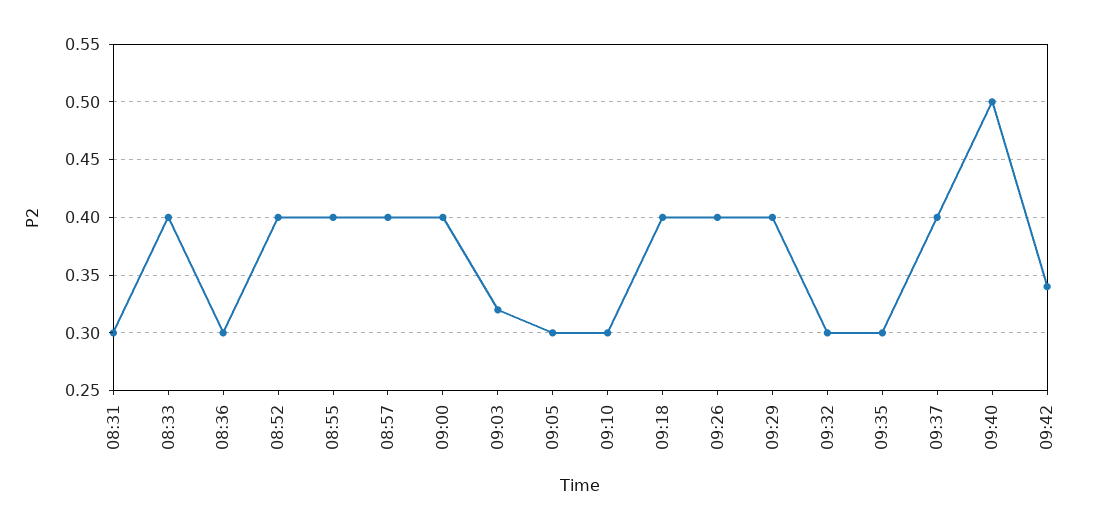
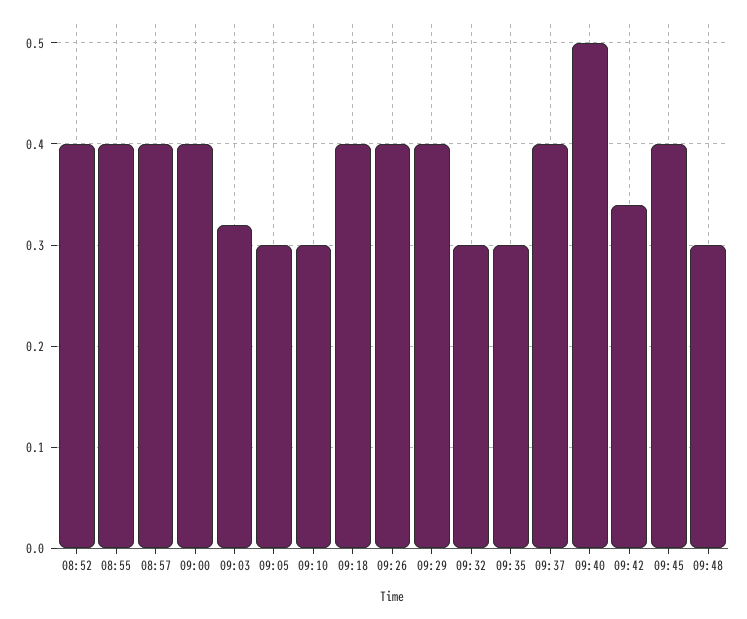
08:31: 0.3 -> none
08:33: 0.4 -> none
08:36: 0.3 -> none
09:45: none -> 0.4
09:48: none -> 0.3

